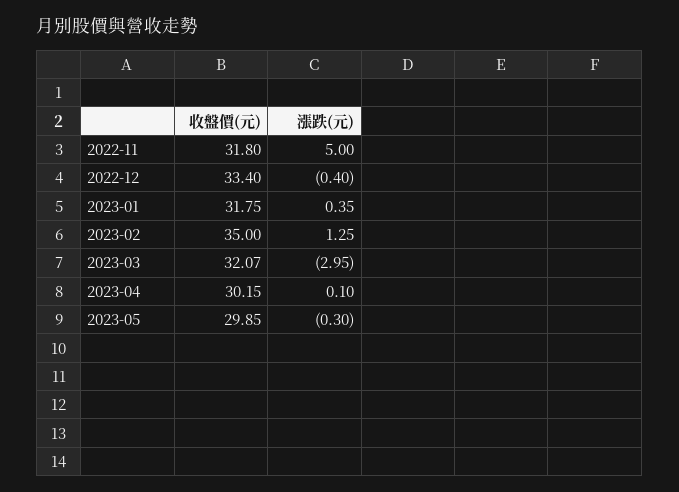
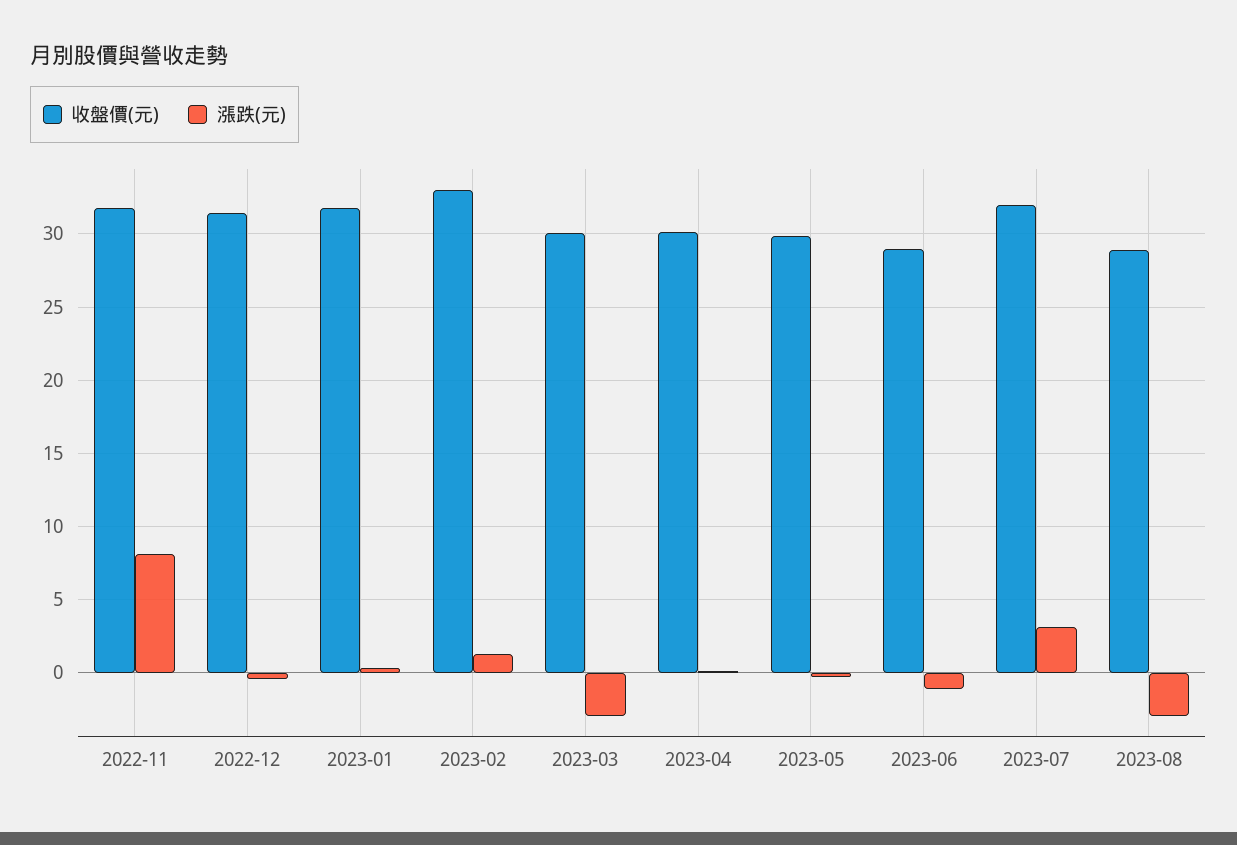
漲跌(元), 2022-11: 5 -> 8
收盤價(元), 2022-12: 33.4 -> 31.5
收盤價(元), 2023-02: 35 -> 33
收盤價(元), 2023-03: 32.07 -> 30
收盤價(元), 2023-06: none -> 29
漲跌(元), 2023-06: none -> -1
收盤價(元), 2023-07: none -> 32
漲跌(元), 2023-07: none -> 3
收盤價(元), 2023-08: none -> 29
漲跌(元), 2023-08: none -> -3

